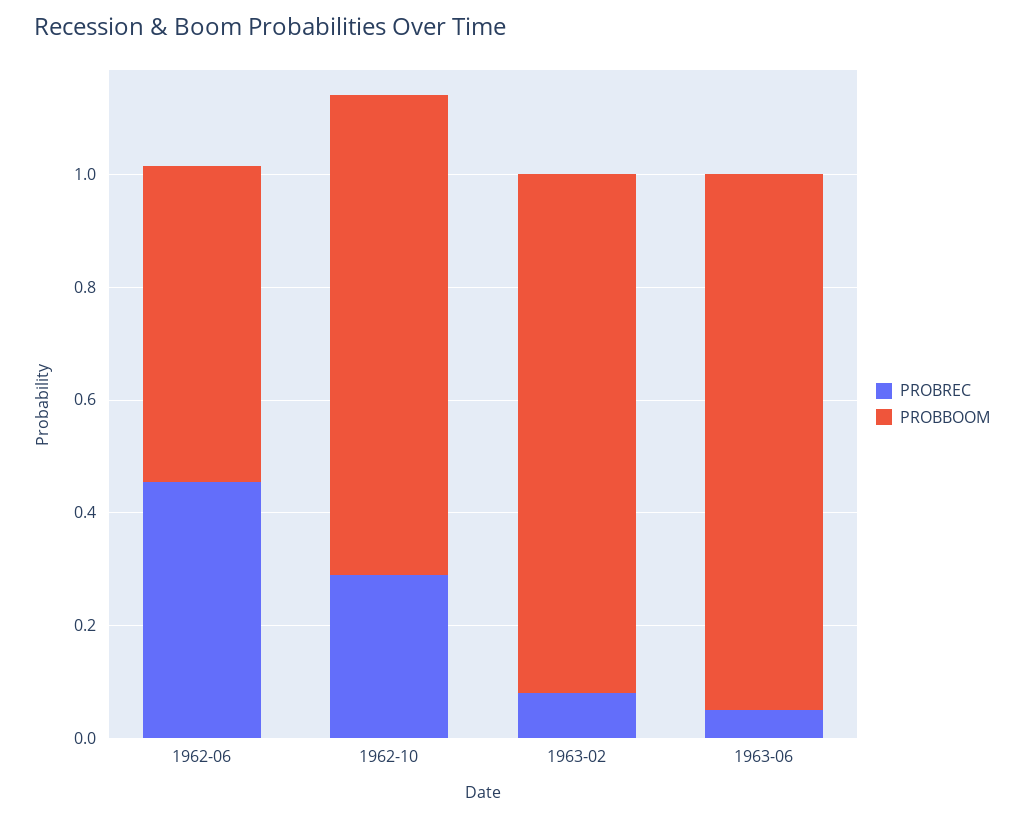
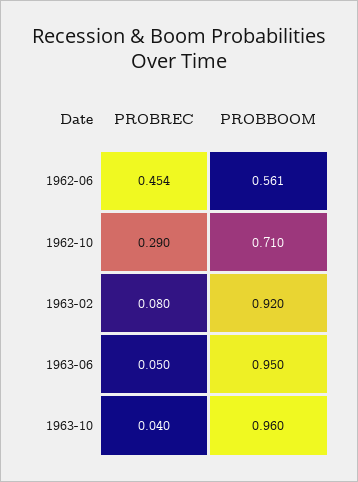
PROBBOOM, 1962-10: 0.85 -> 0.71
PROBREC, 1963-10: none -> 0.04
PROBBOOM, 1963-10: none -> 0.96

